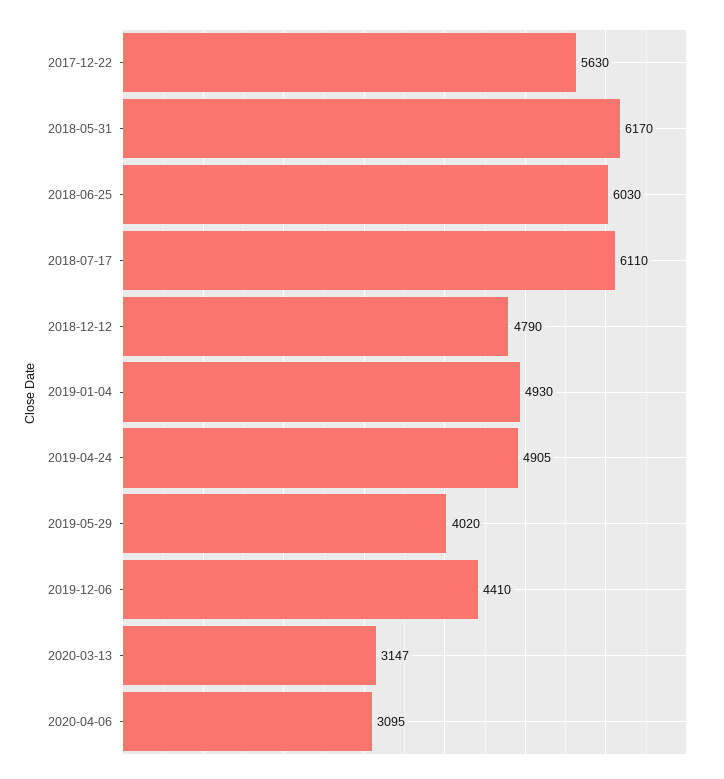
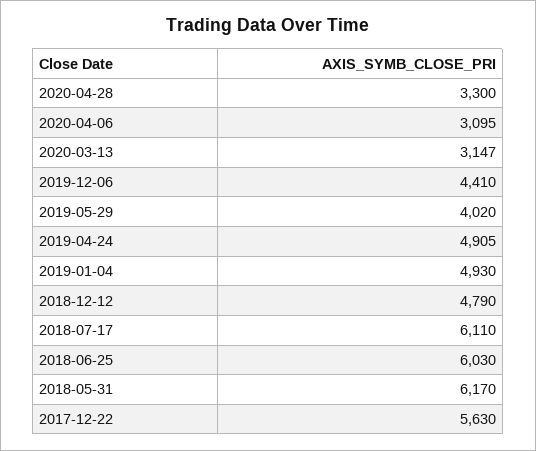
2020-04-28: none -> 3300

